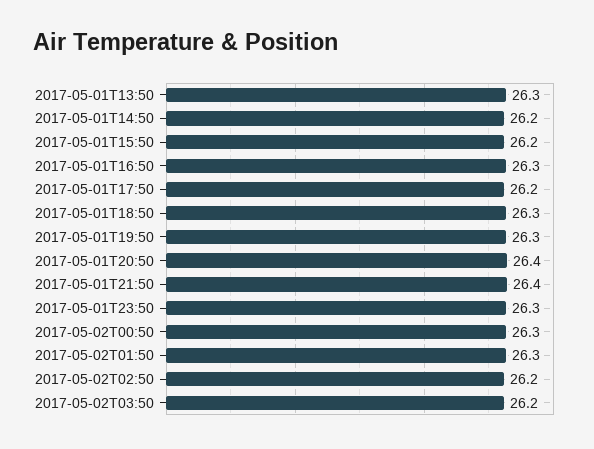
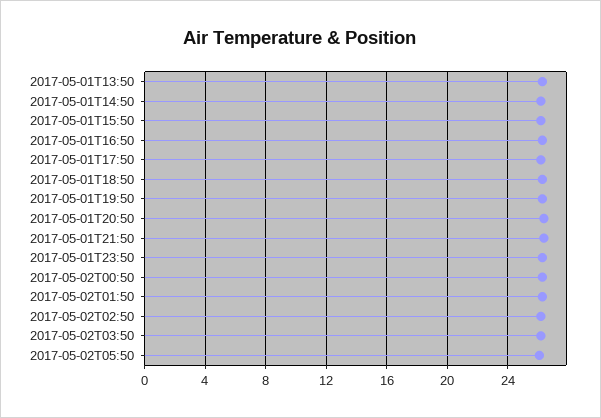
2017-05-02T05:50: none -> 26

